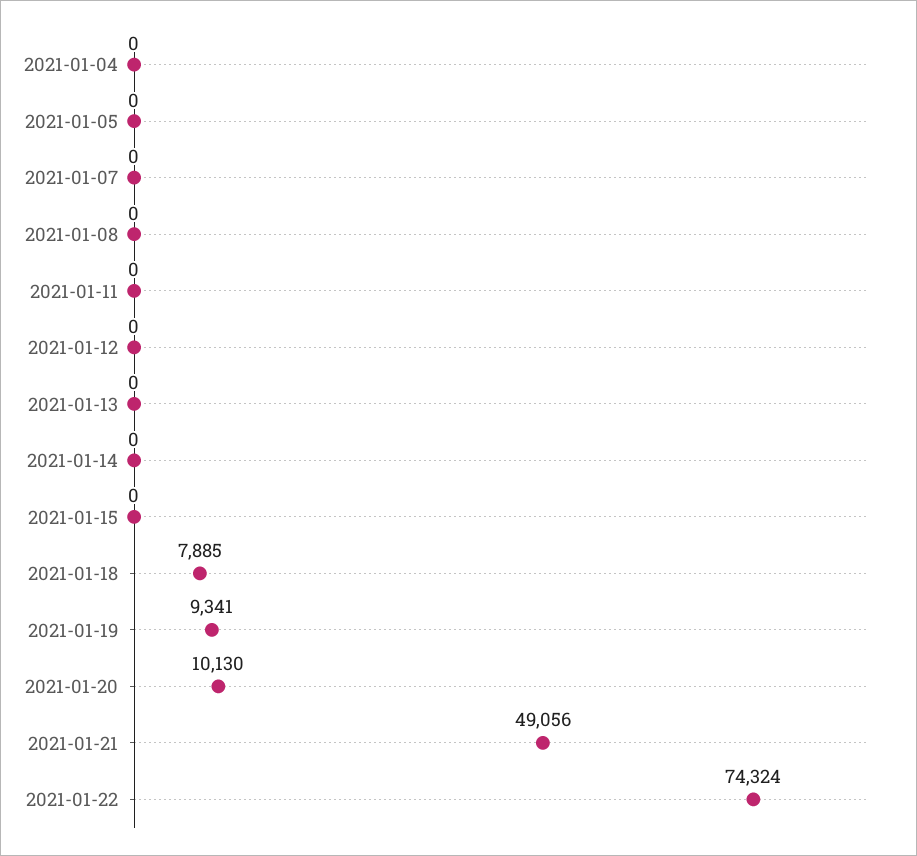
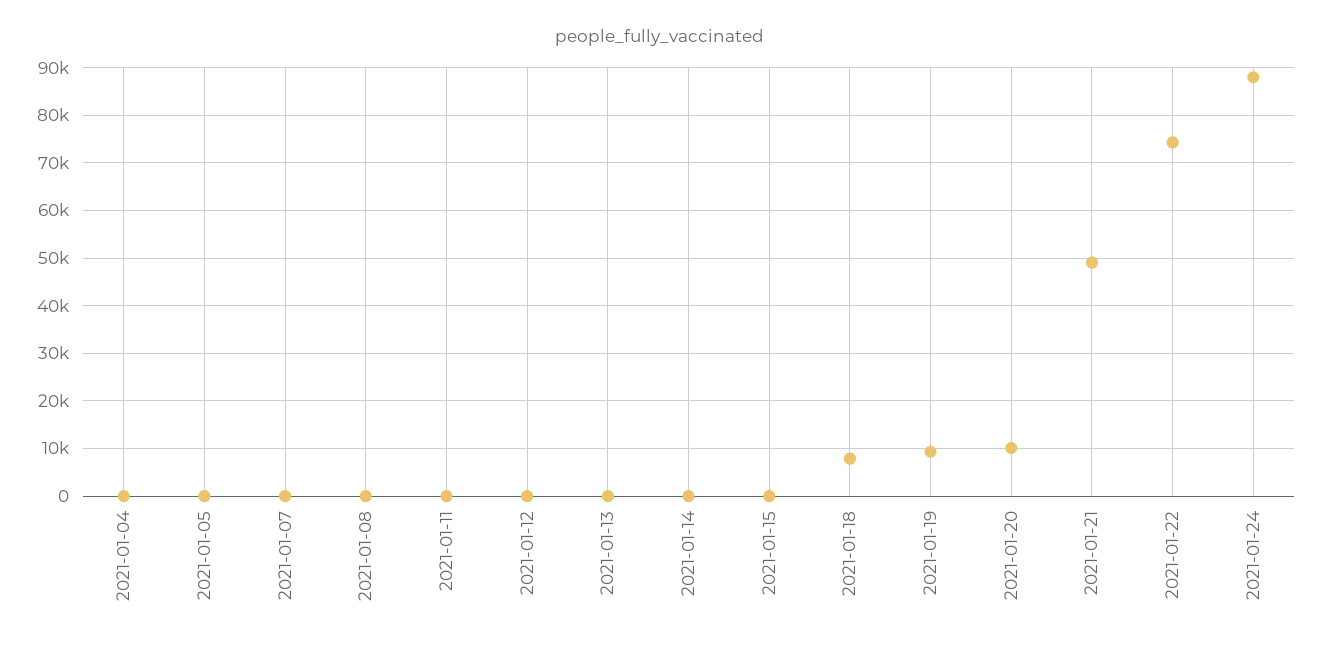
2021-01-24: none -> 88000

